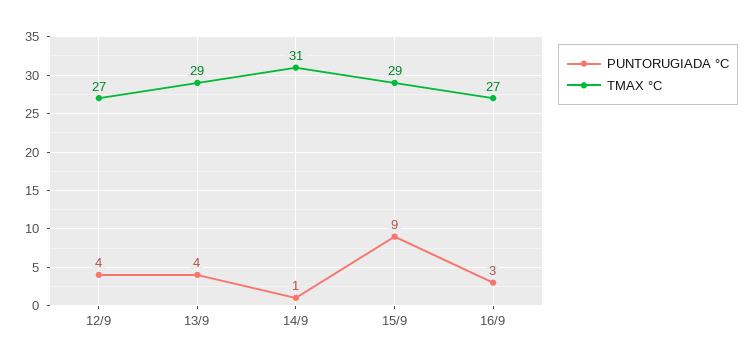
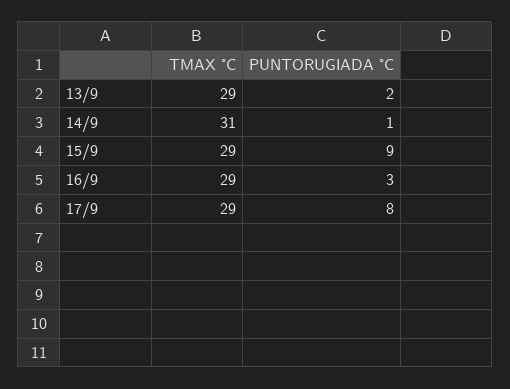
PUNTORUGIADA °C, 12/9: 4 -> none
TMAX °C, 12/9: 27 -> none
PUNTORUGIADA °C, 13/9: 4 -> 2
TMAX °C, 16/9: 27 -> 29
TMAX °C, 17/9: none -> 29
PUNTORUGIADA °C, 17/9: none -> 8

